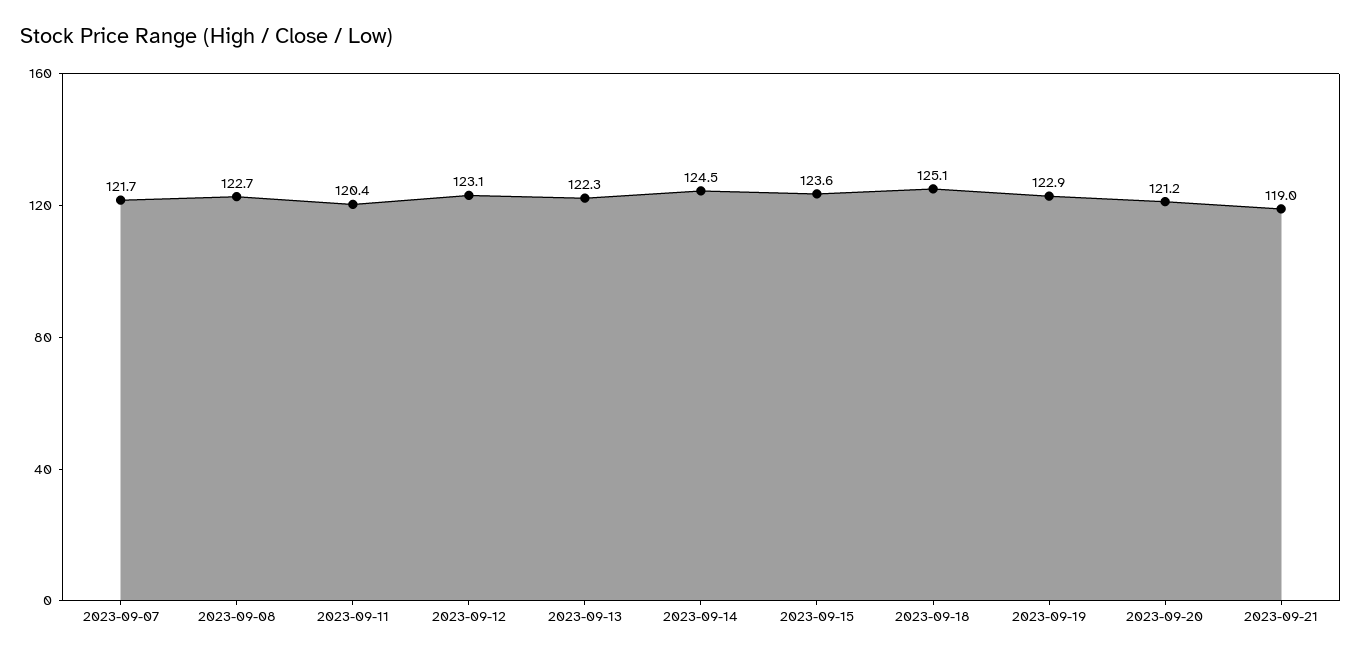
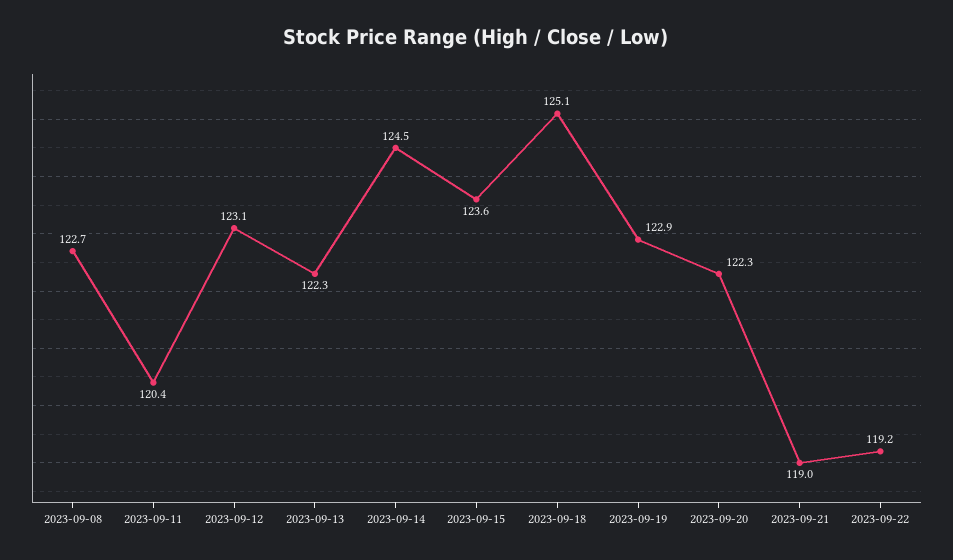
2023-09-07: 121.7 -> none
2023-09-20: 121.2 -> 122.3
2023-09-22: none -> 119.2

